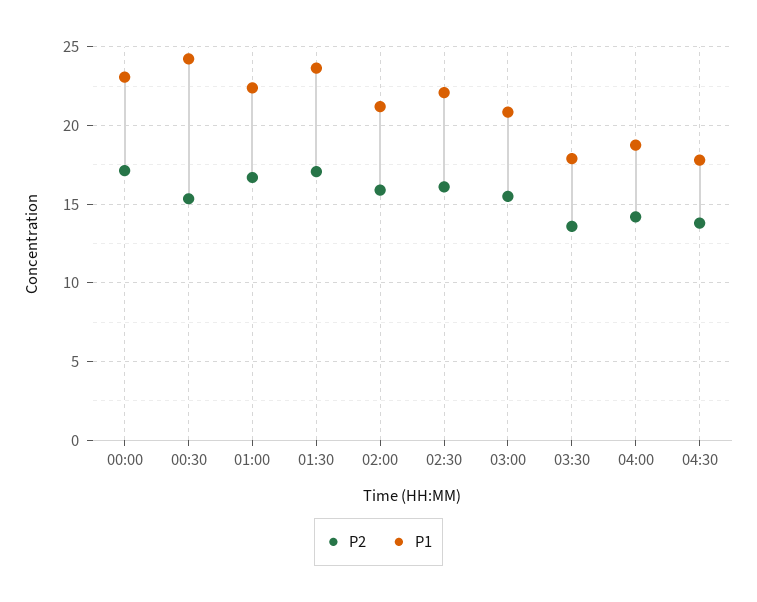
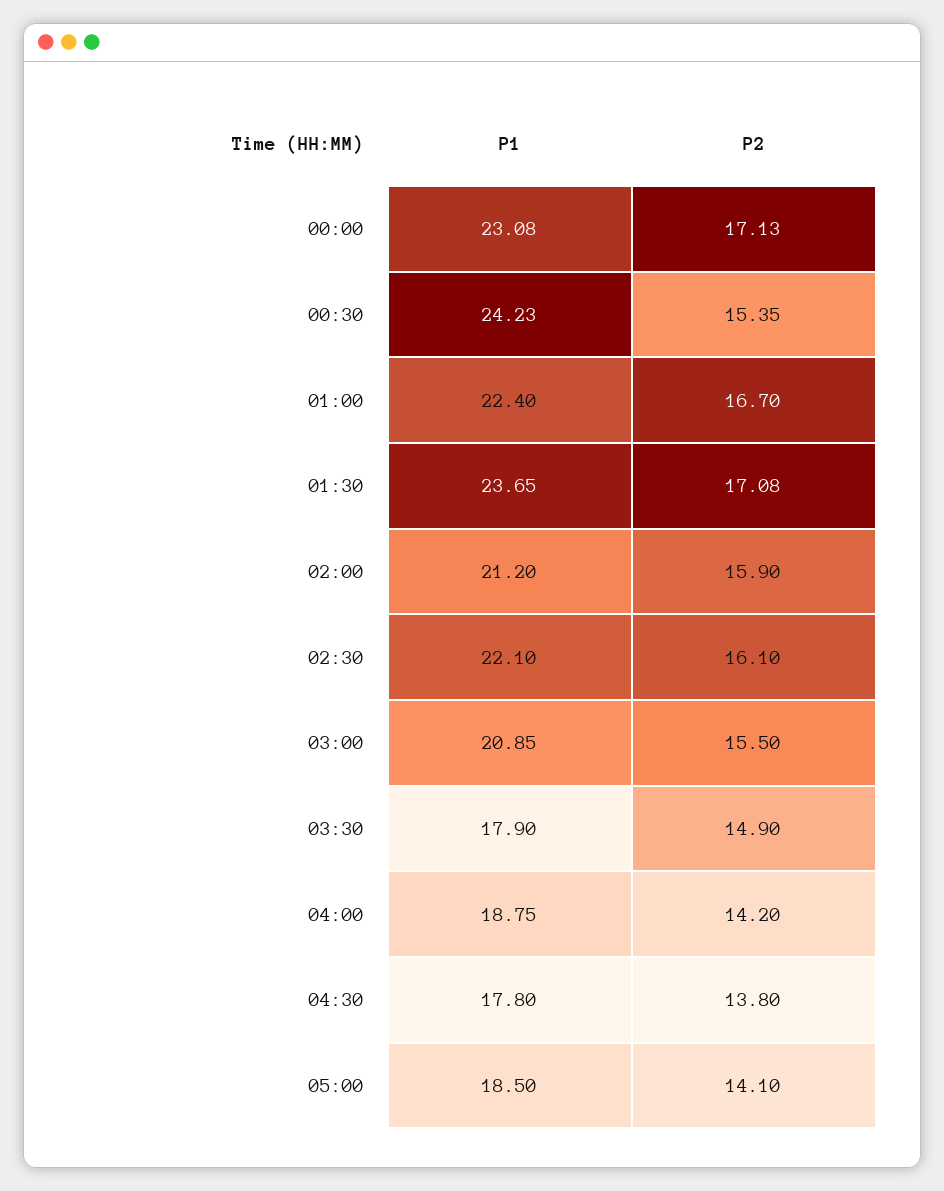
P2, 03:30: 13.5 -> 14.9
P1, 05:00: none -> 18.5
P2, 05:00: none -> 14.1

